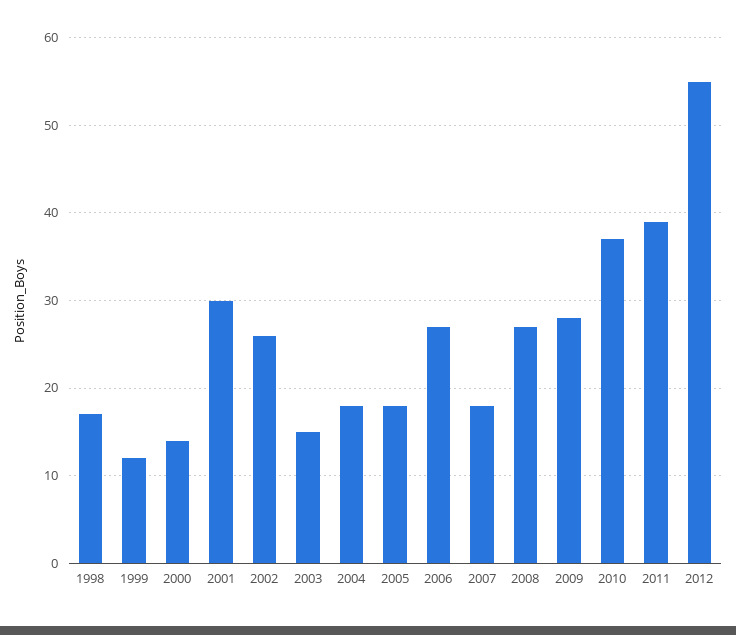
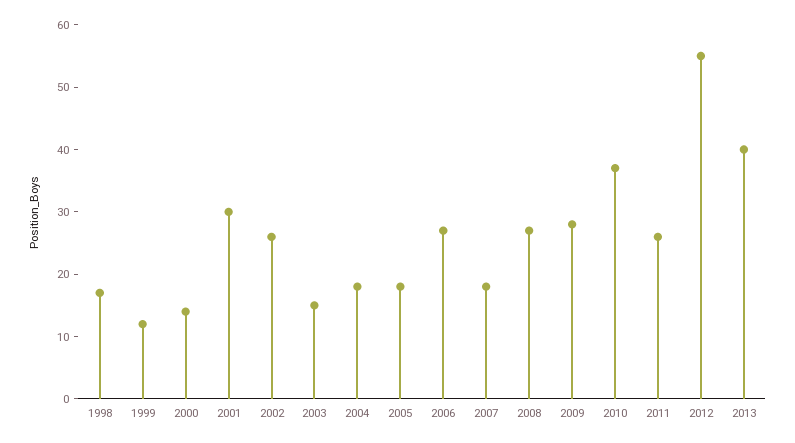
2011: 39 -> 25
2013: none -> 40

